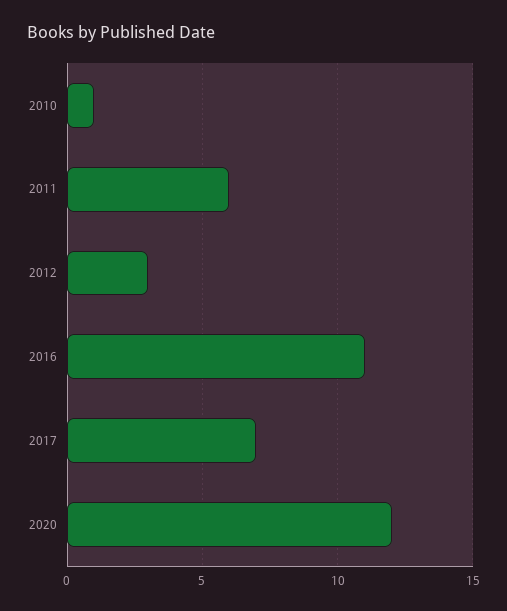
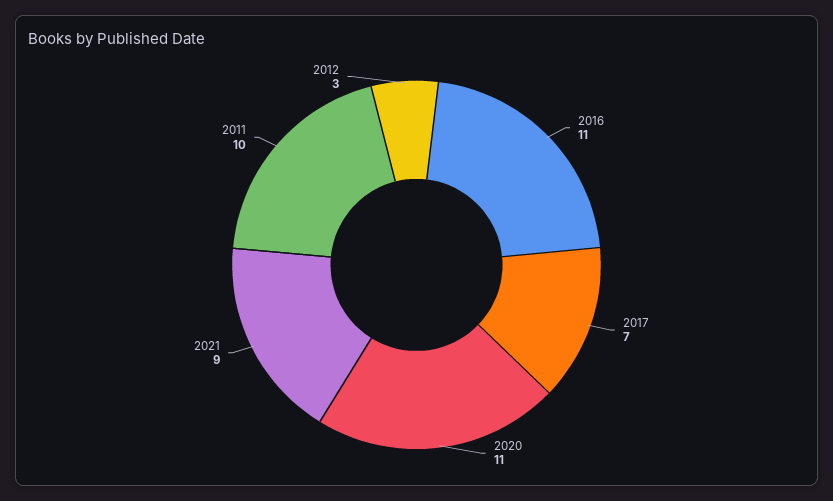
2010: 1 -> none
2011: 6 -> 10
2020: 12 -> 11
2021: none -> 9

